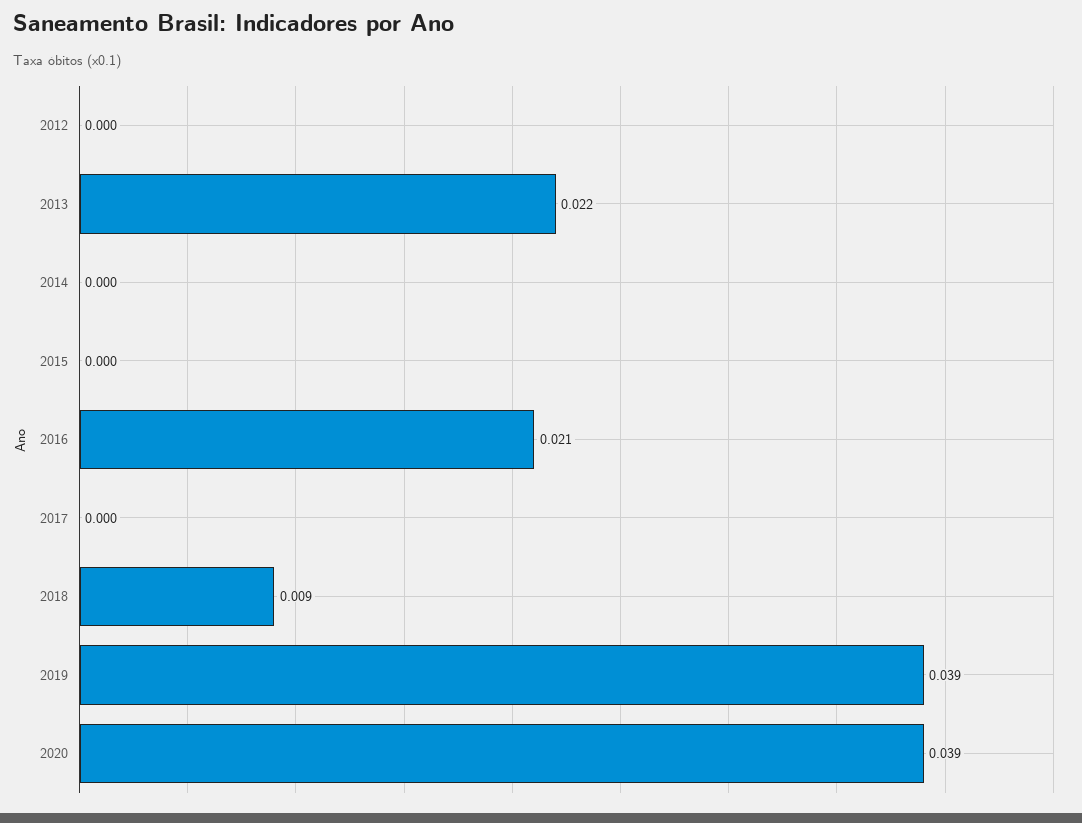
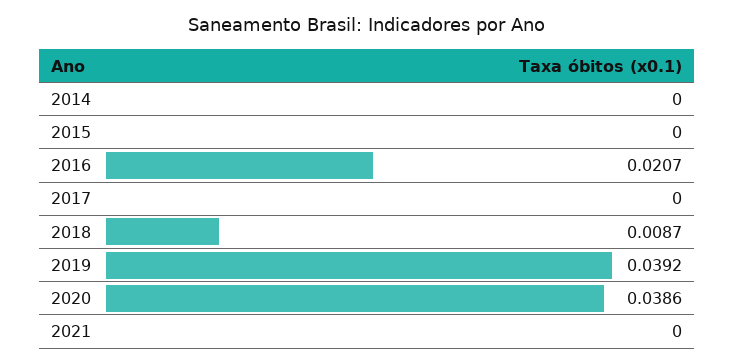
2012: 0 -> none
2013: 0.022 -> none
2021: none -> 0

